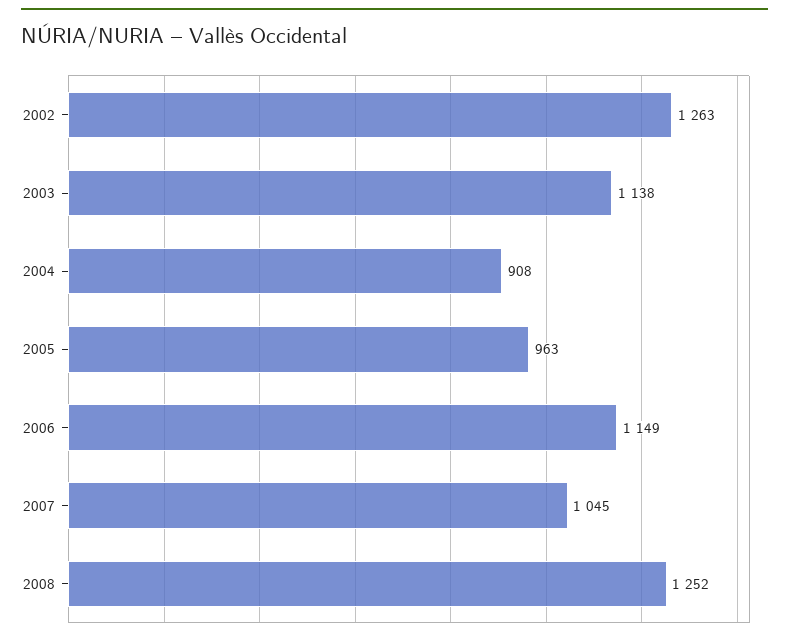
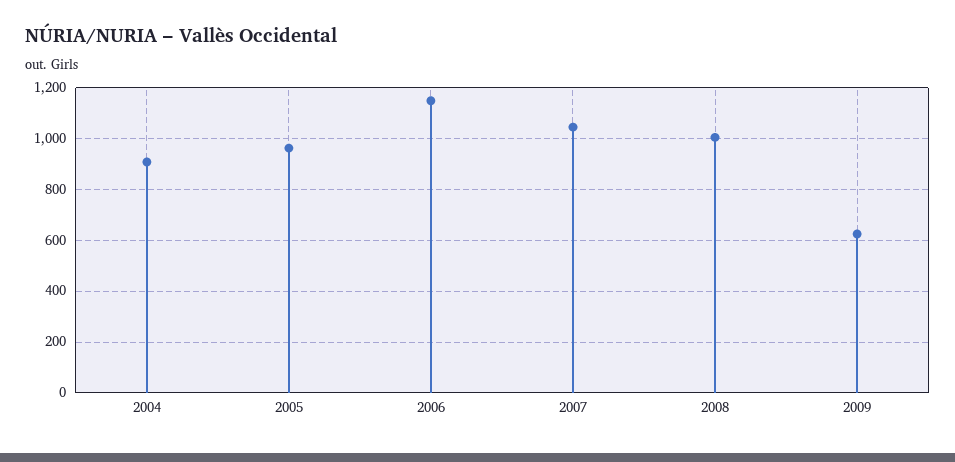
2002: 1263 -> none
2003: 1138 -> none
2008: 1252 -> 1000
2009: none -> 625

